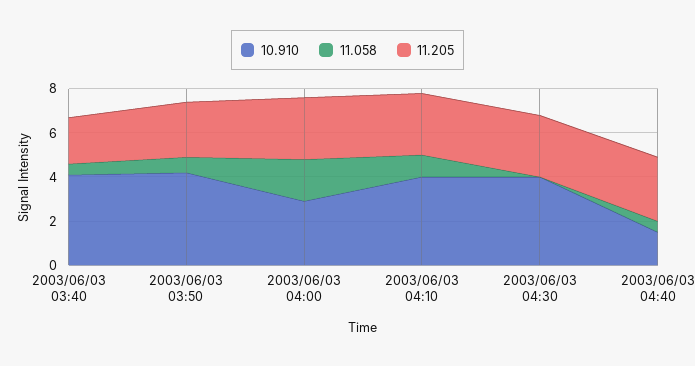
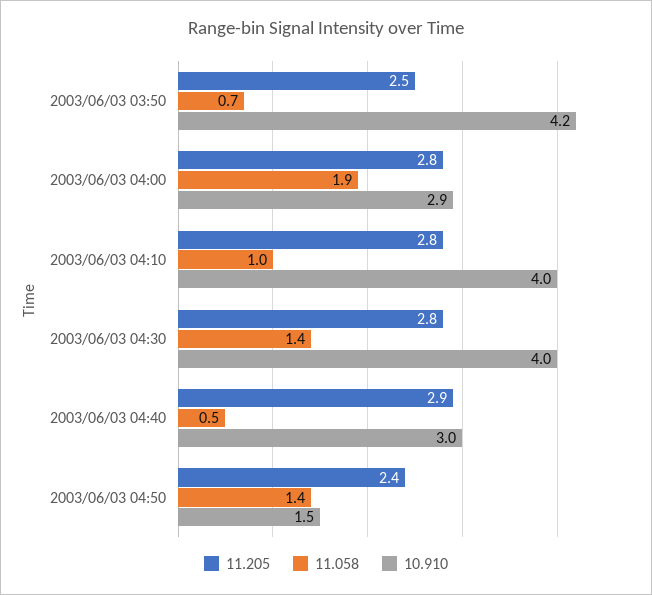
10.910, 2003/06/03 03:40: 4 -> none
11.058, 2003/06/03 03:40: 0.5 -> none
11.205, 2003/06/03 03:40: 2 -> none
11.058, 2003/06/03 04:30: 0 -> 1.4
10.910, 2003/06/03 04:40: 1.5 -> 3
11.205, 2003/06/03 04:50: none -> 2.4
11.058, 2003/06/03 04:50: none -> 1.4
10.910, 2003/06/03 04:50: none -> 1.5

